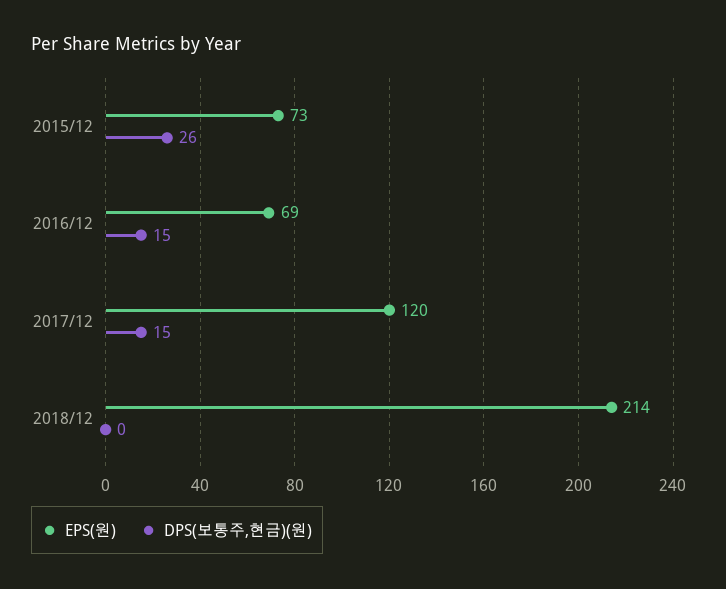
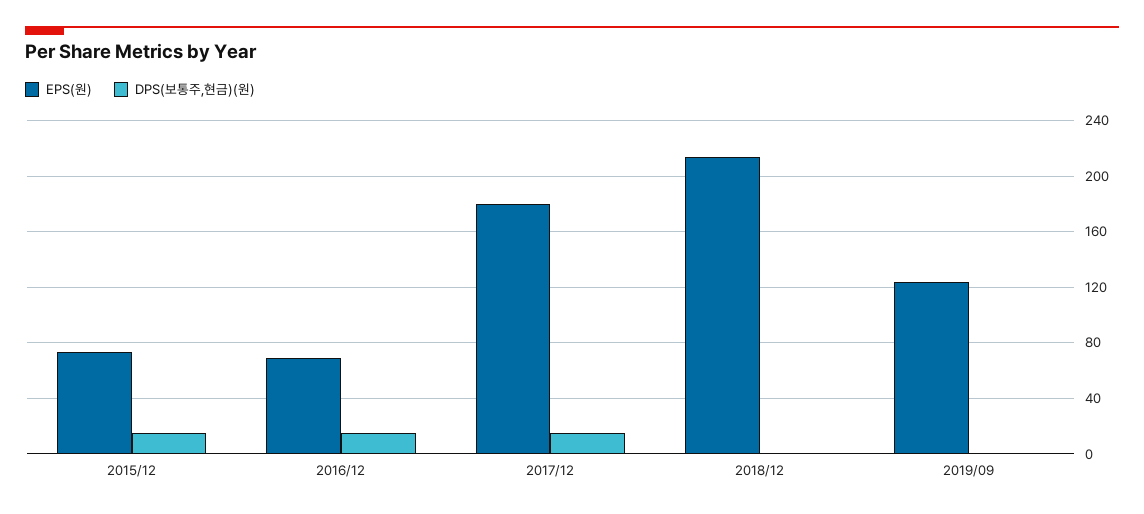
DPS(보통주,현금)(원), 2015/12: 26 -> 15
EPS(원), 2017/12: 120 -> 180
EPS(원), 2019/09: none -> 125
DPS(보통주,현금)(원), 2019/09: none -> 0

